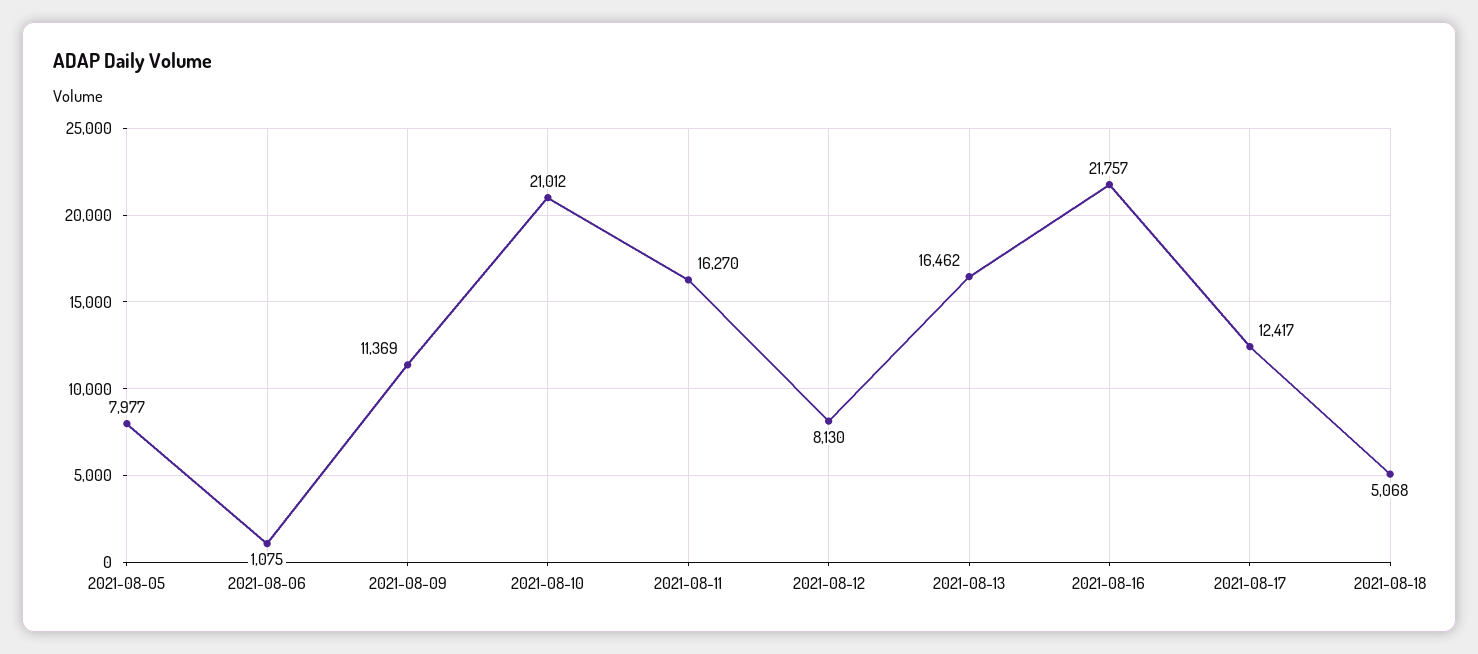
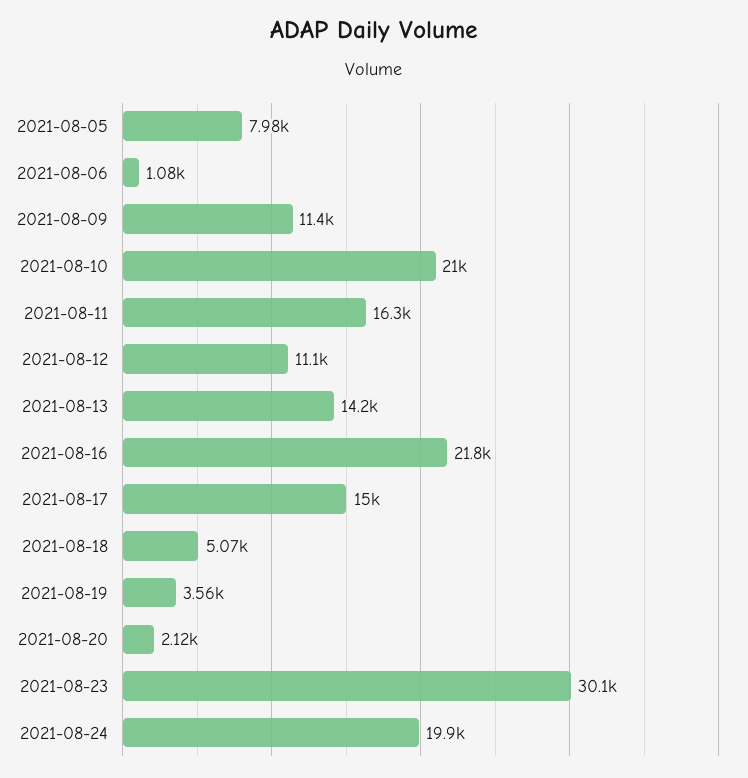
2021-08-12: 8130 -> 11100
2021-08-13: 16462 -> 14200
2021-08-17: 12417 -> 15000
2021-08-19: none -> 3560
2021-08-20: none -> 2120
2021-08-23: none -> 30100
2021-08-24: none -> 19900

